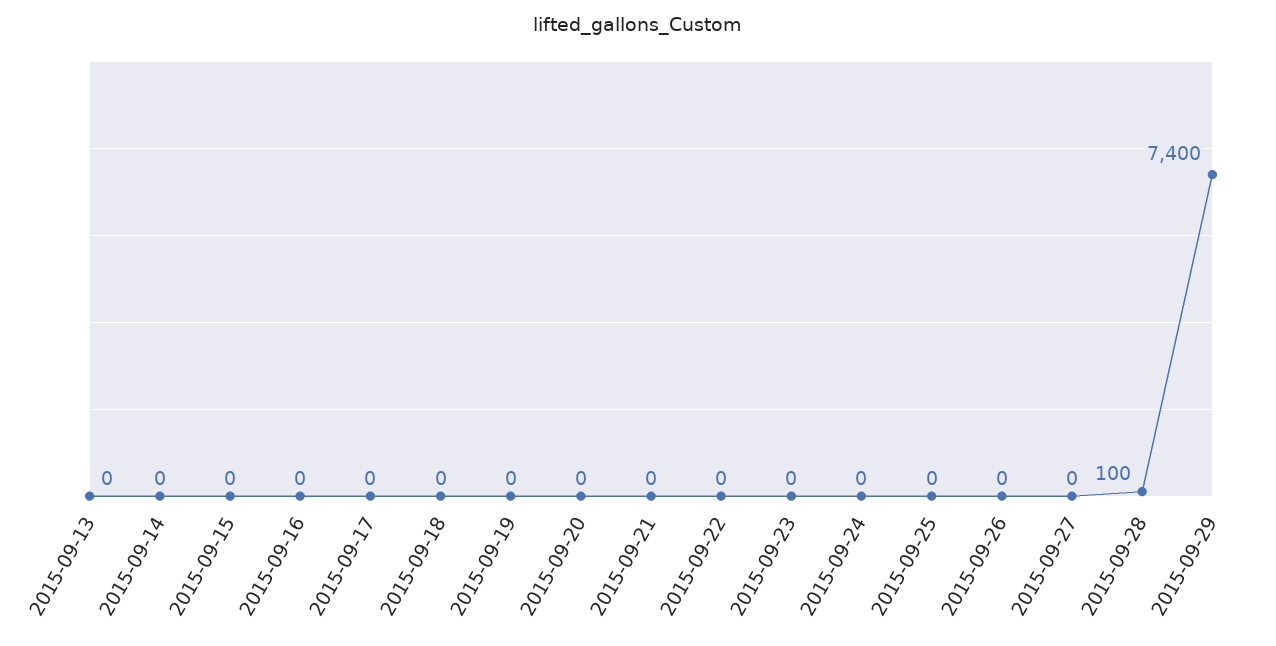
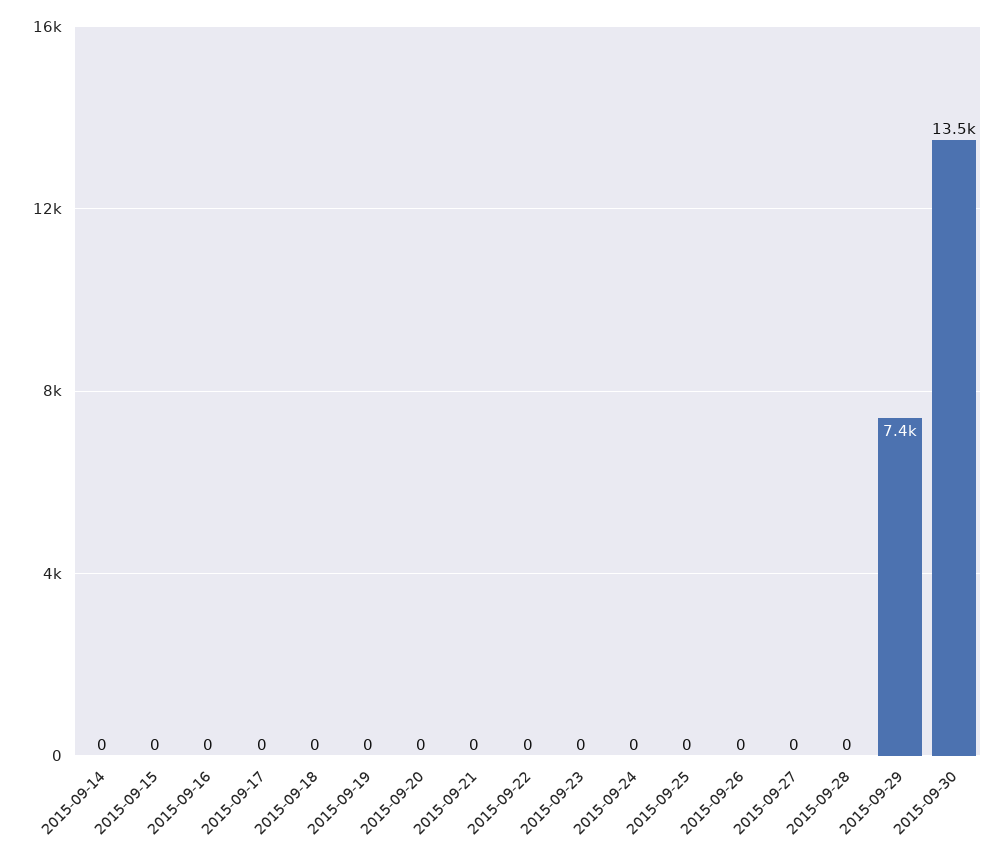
2015-09-13: 0 -> none
2015-09-28: 100 -> 0
2015-09-30: none -> 13500

